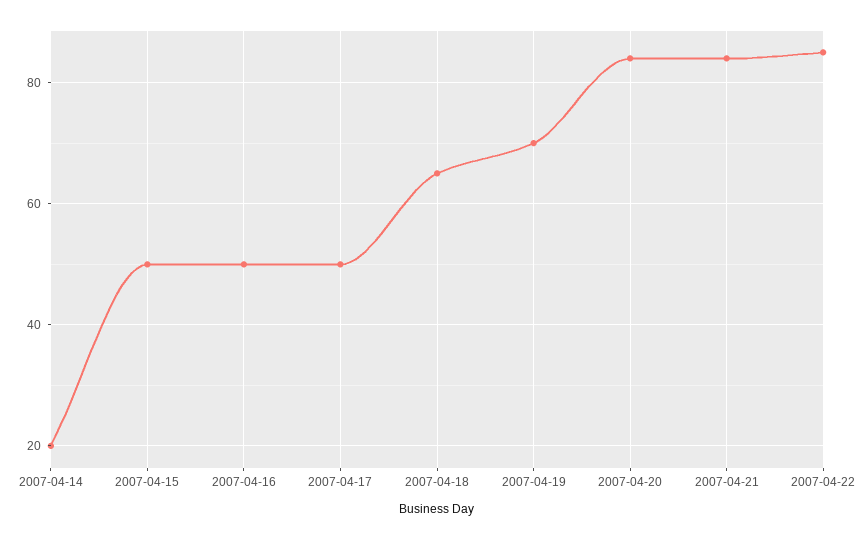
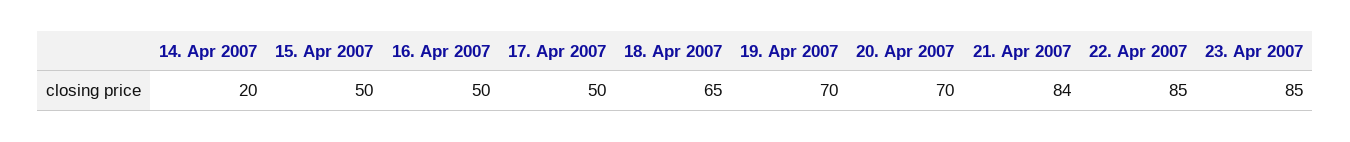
2007-04-20: 85 -> 70
23. Apr 2007: none -> 85

